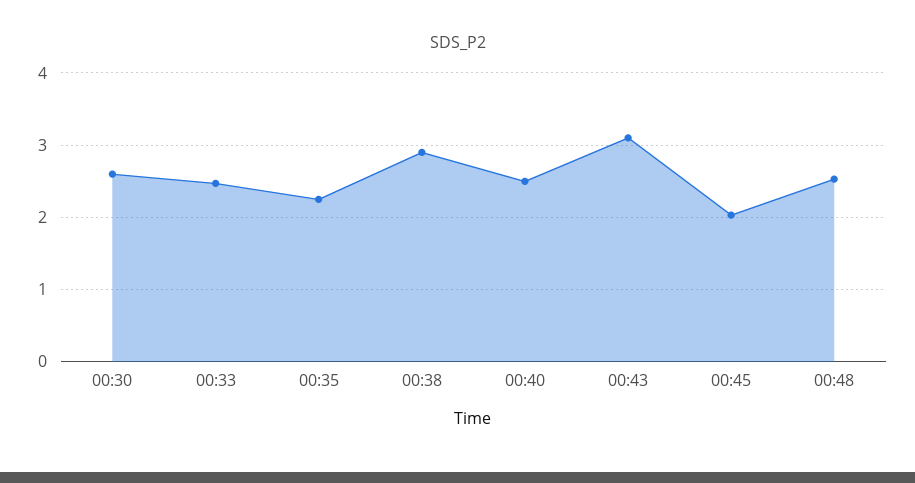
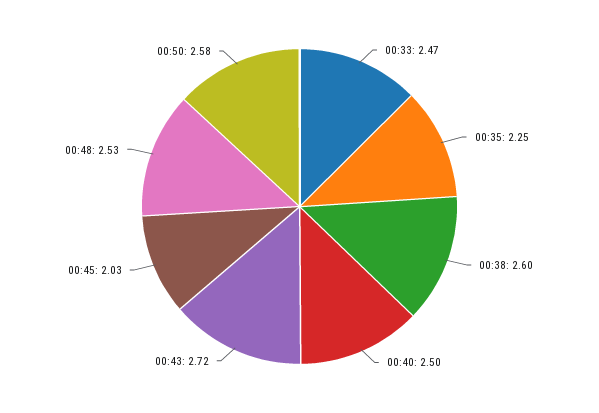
00:30: 2.6 -> none
00:38: 2.9 -> 2.6
00:43: 3.1 -> 2.72
00:50: none -> 2.58

